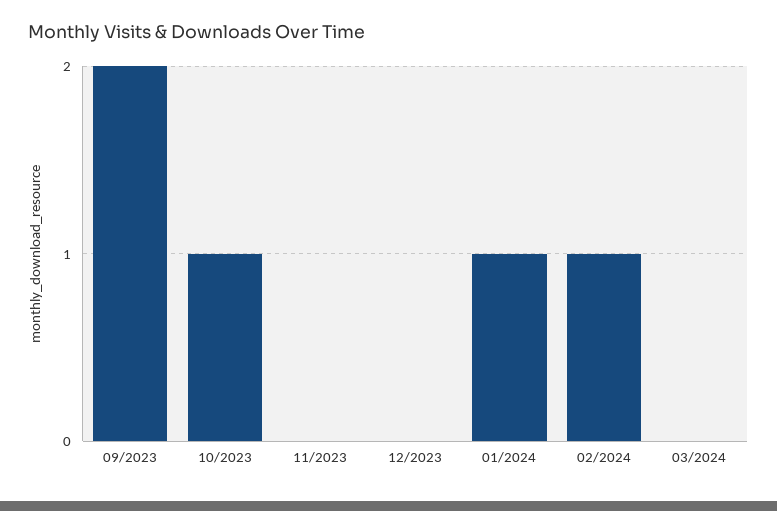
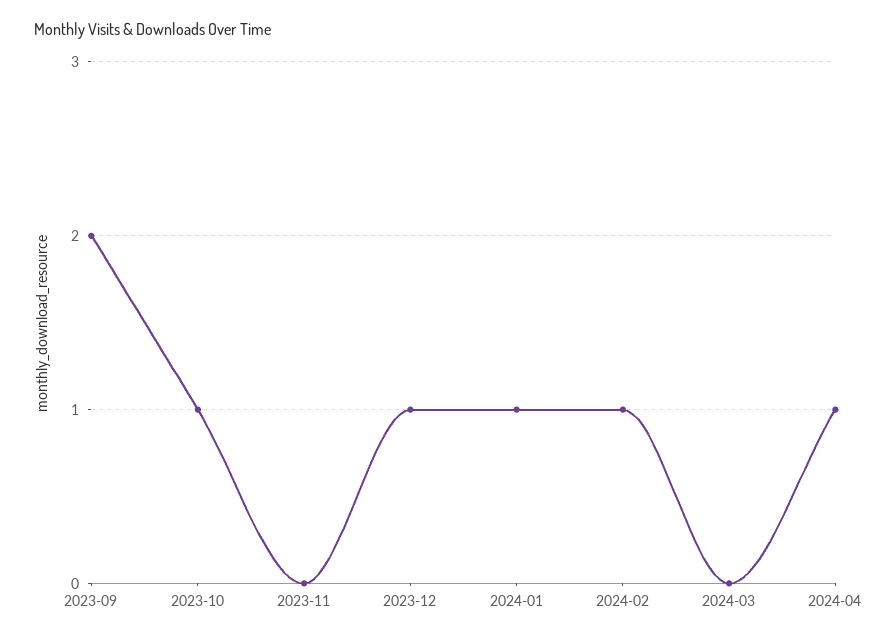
12/2023: 0 -> 1
2024-04: none -> 1

